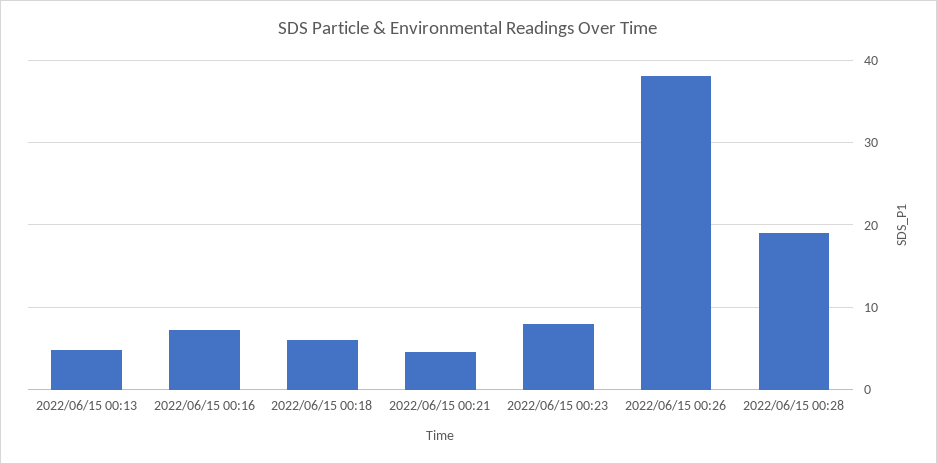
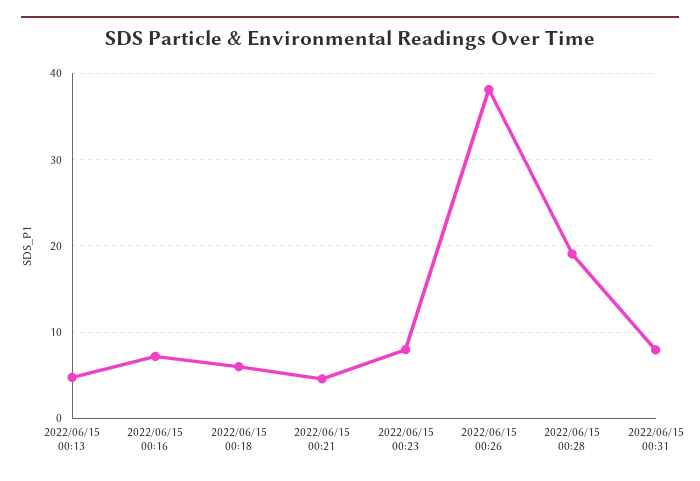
2022/06/15 00:31: none -> 8

